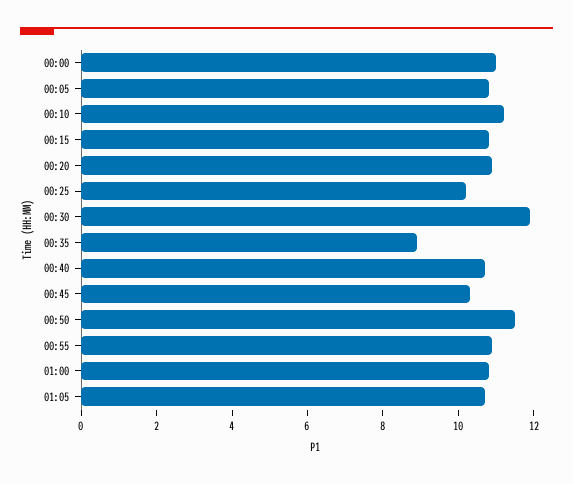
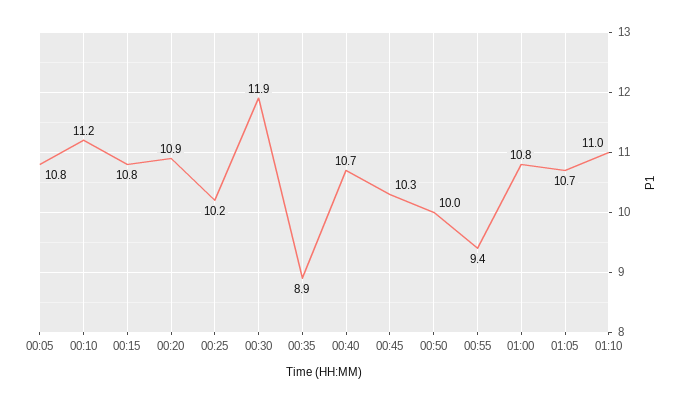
00:00: 11 -> none
00:50: 11.5 -> 10
00:55: 11 -> 9.4
01:10: none -> 11

